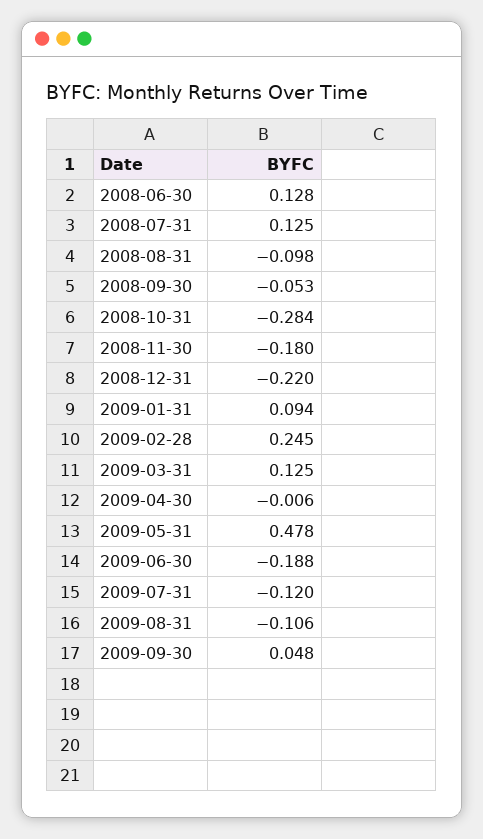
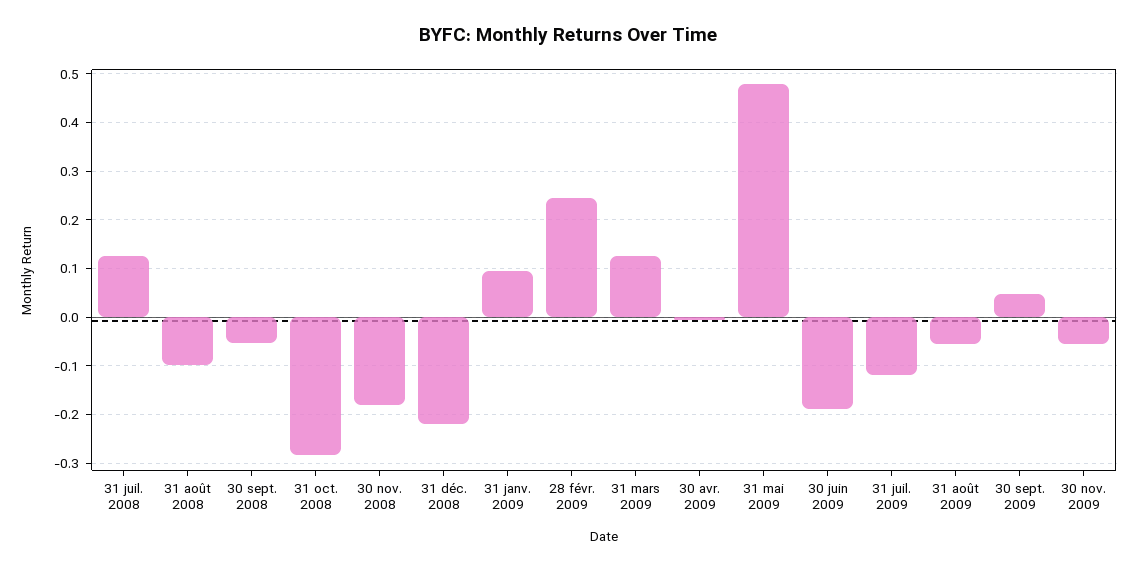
2008-06-30: 0.128 -> none
2009-08-31: -0.106 -> -0.06
30 nov. 2009: none -> -0.06

